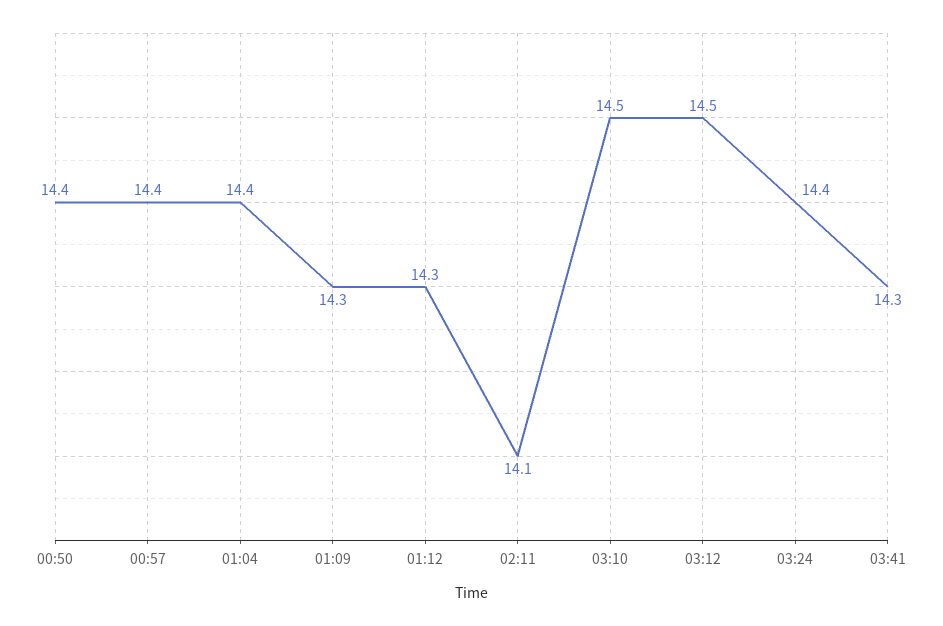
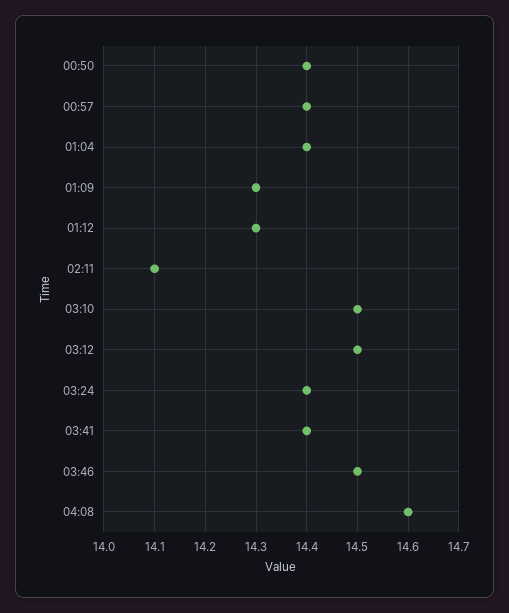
03:41: 14.3 -> 14.4
03:46: none -> 14.5
04:08: none -> 14.6

